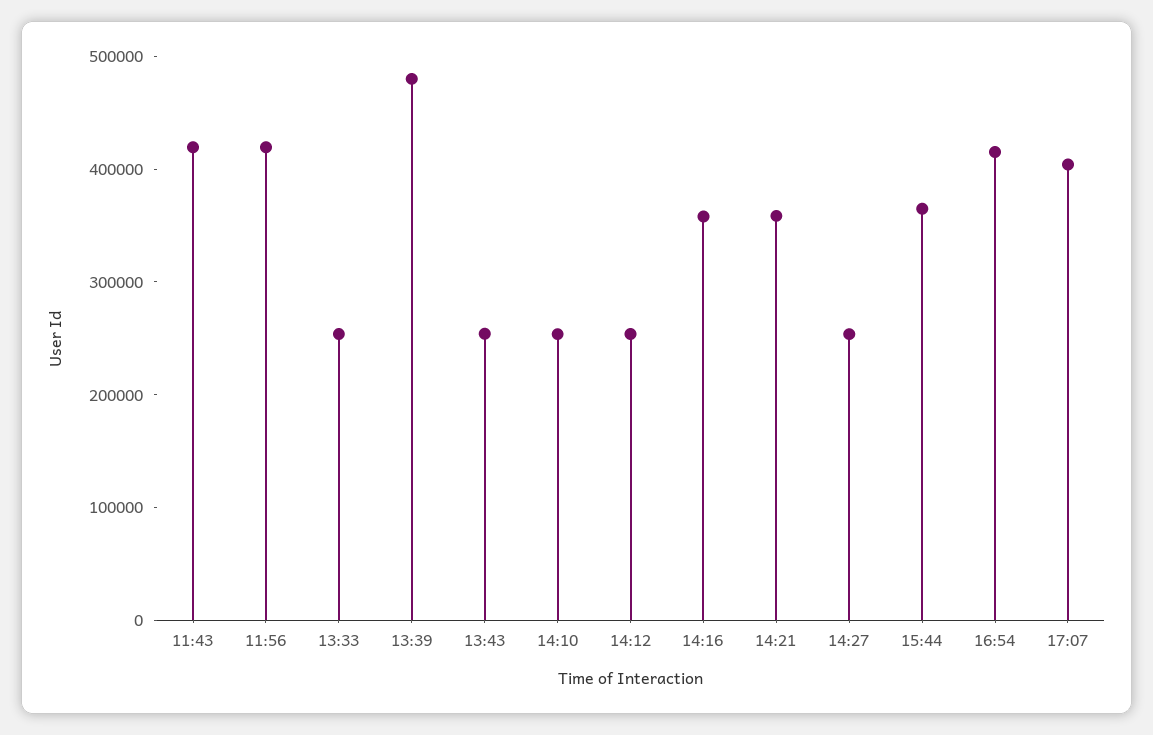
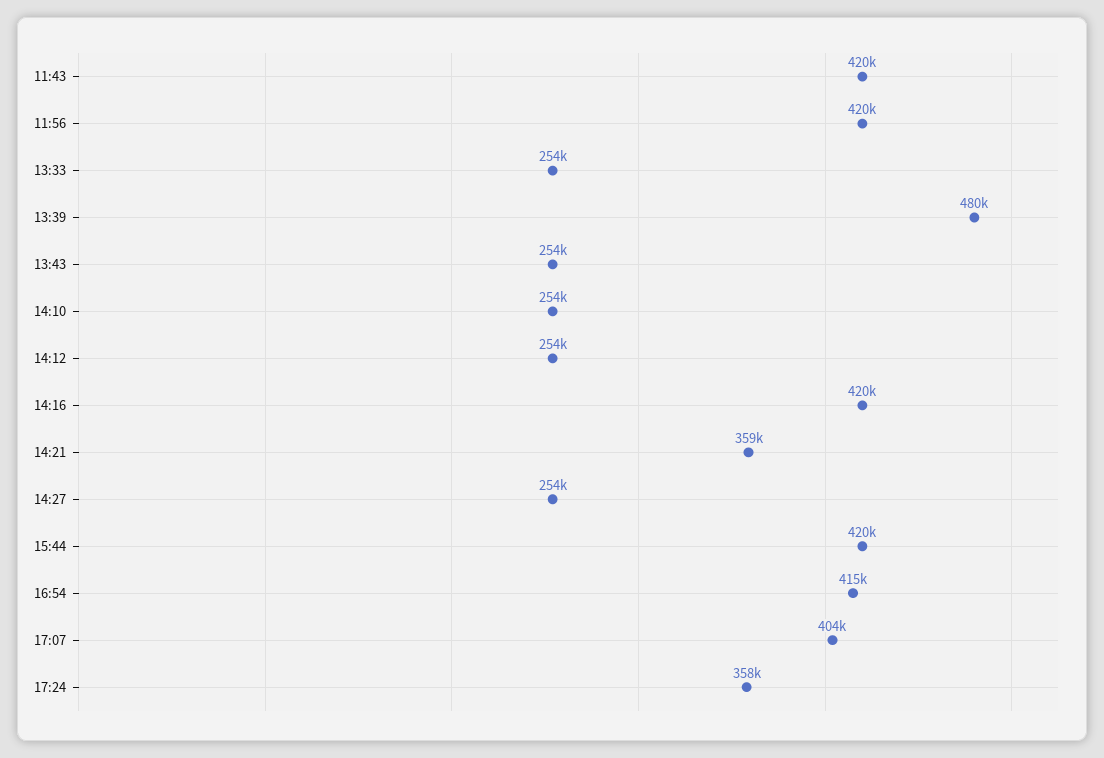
14:16: 360000 -> 420000
15:44: 360000 -> 420000
17:24: none -> 358000

